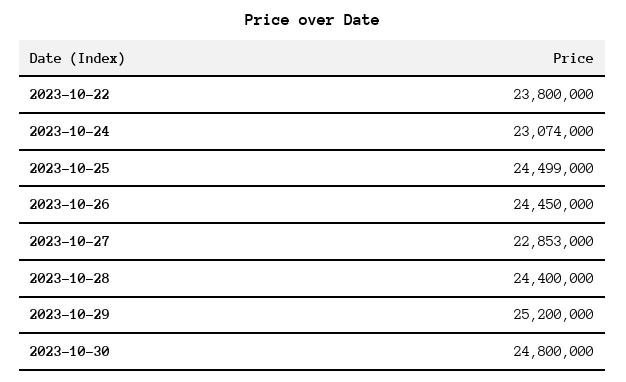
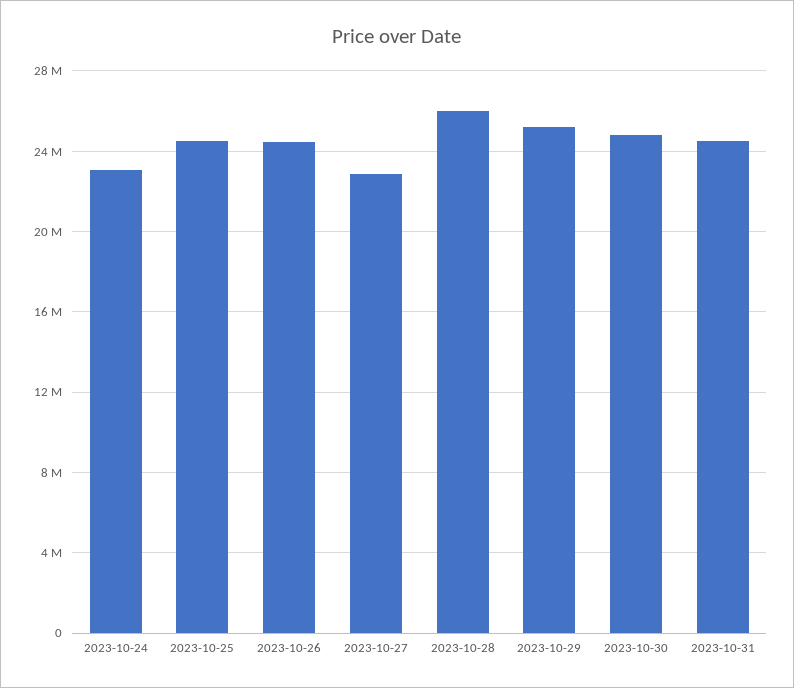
2023-10-22: 23800000 -> none
2023-10-28: 24400000 -> 26000000
2023-10-31: none -> 24500000

